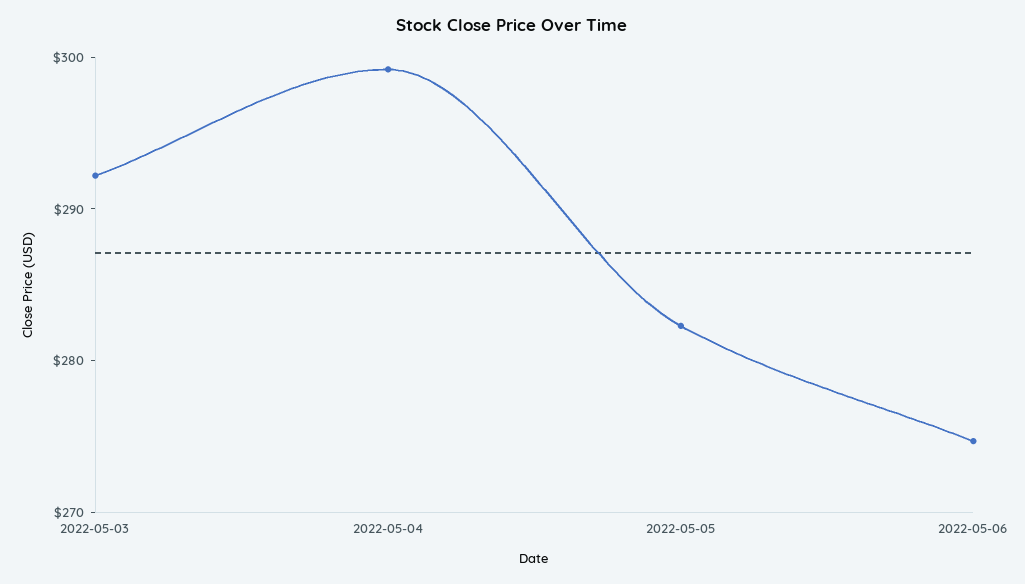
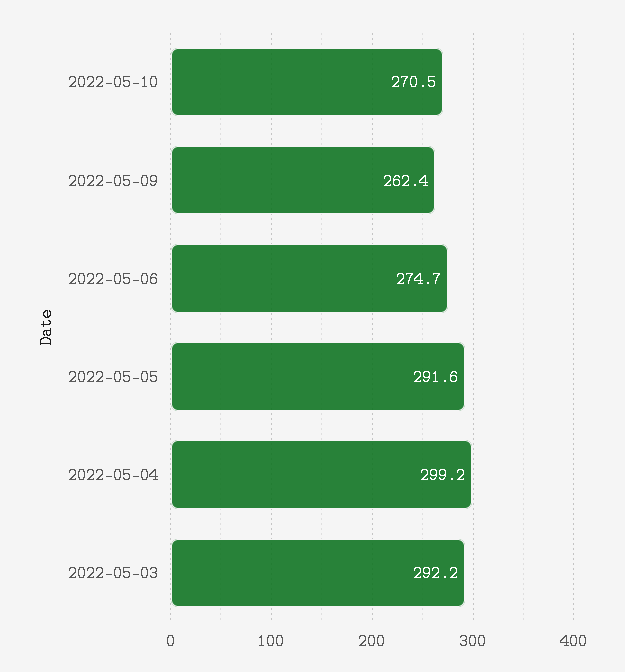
2022-05-05: 282 -> 291.6
2022-05-10: none -> 270.5
2022-05-09: none -> 262.4

